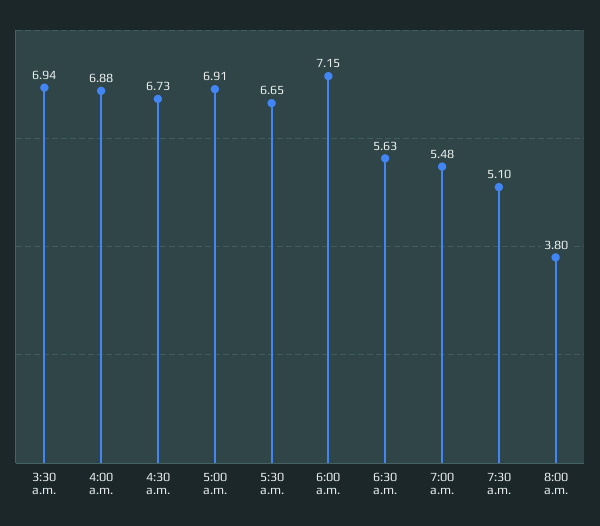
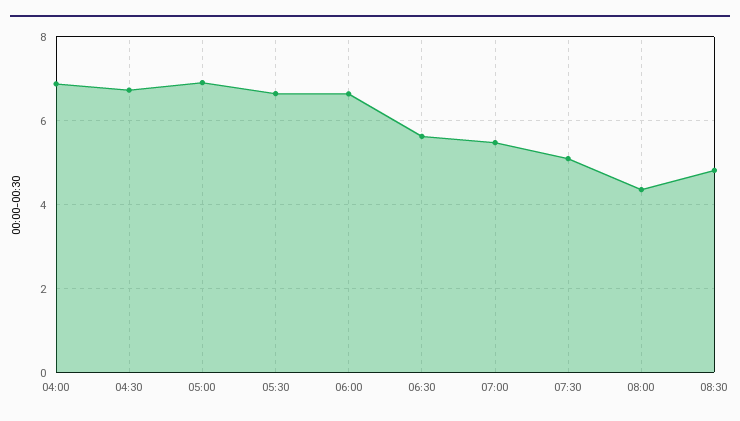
3:30 a.m.: 6.94 -> none
6:00 a.m.: 7.15 -> 6.6
8:00 a.m.: 3.8 -> 4.4
08:30: none -> 4.8

